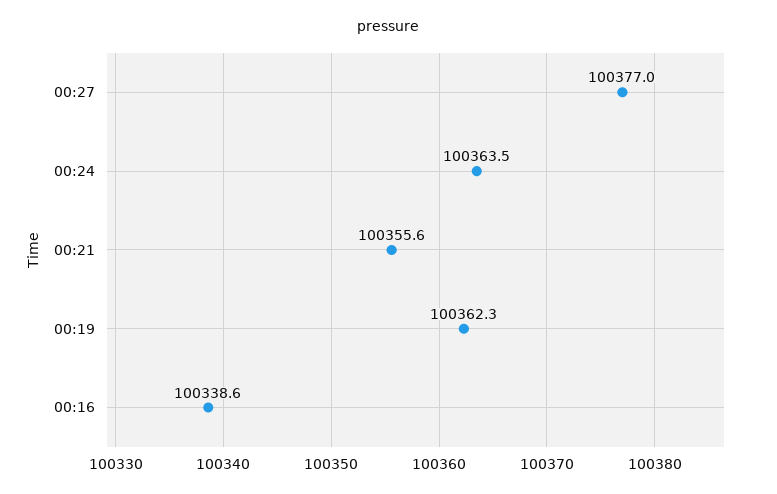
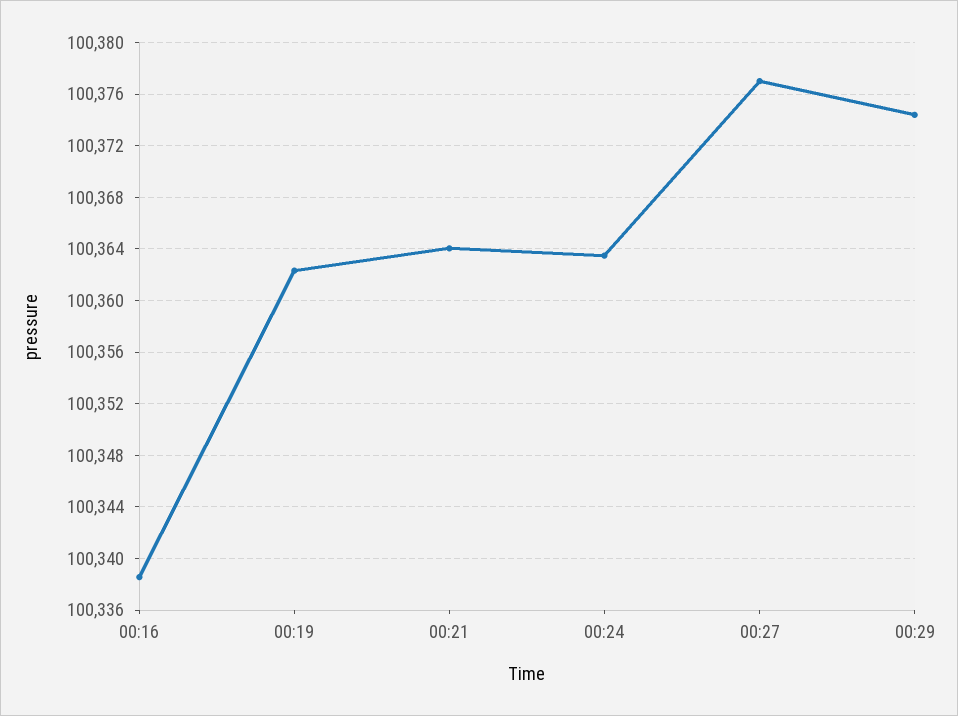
00:21: 100355.6 -> 100364
00:29: none -> 100374.5

